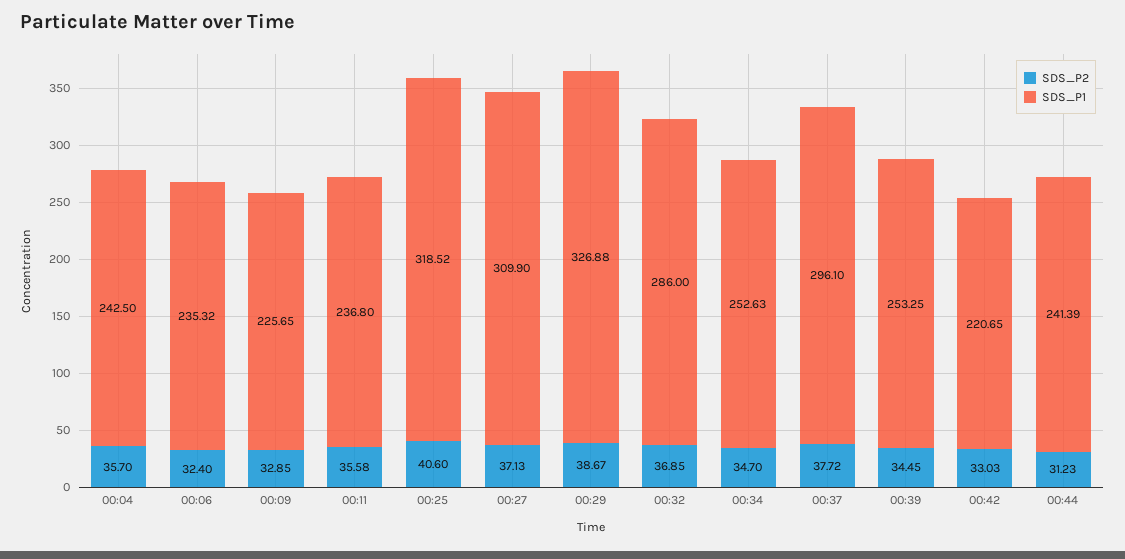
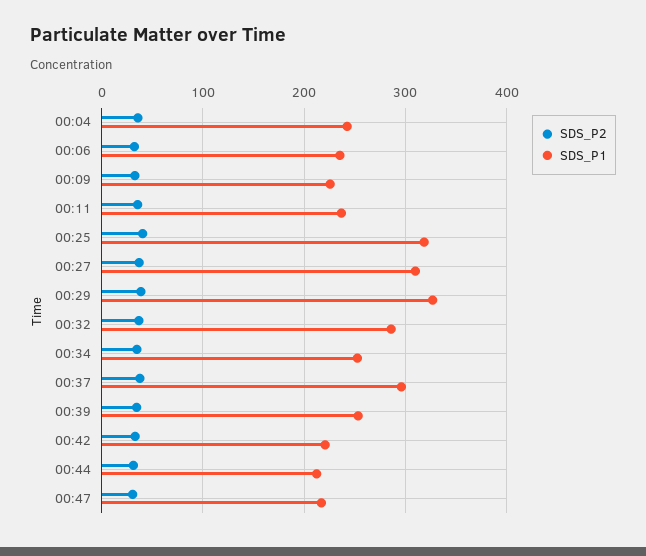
SDS_P1, 00:44: 241.39 -> 210
SDS_P2, 00:47: none -> 30
SDS_P1, 00:47: none -> 220

